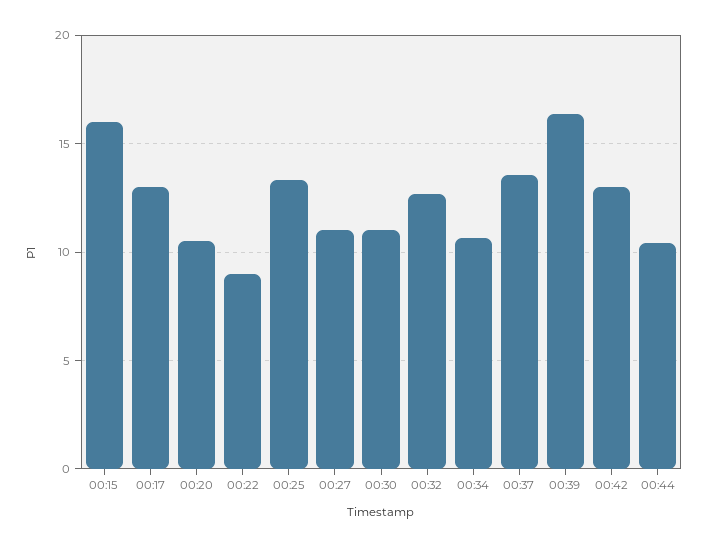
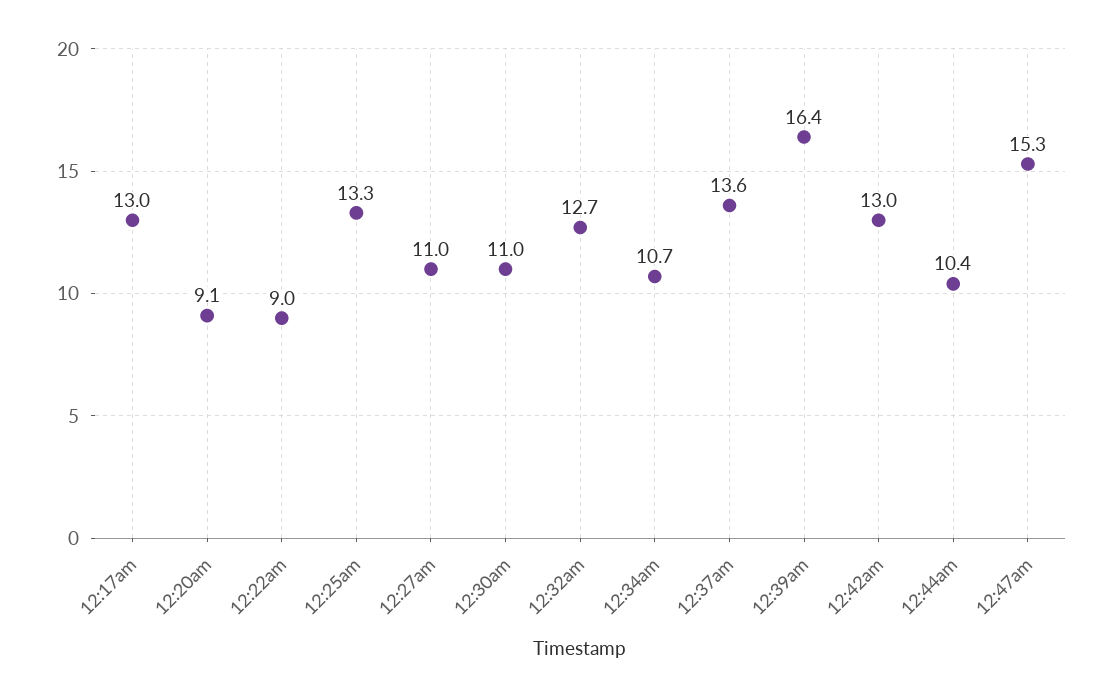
00:15: 16 -> none
00:20: 10.5 -> 9.1
12:47am: none -> 15.3

